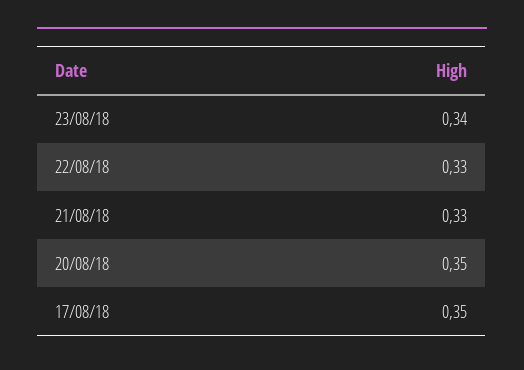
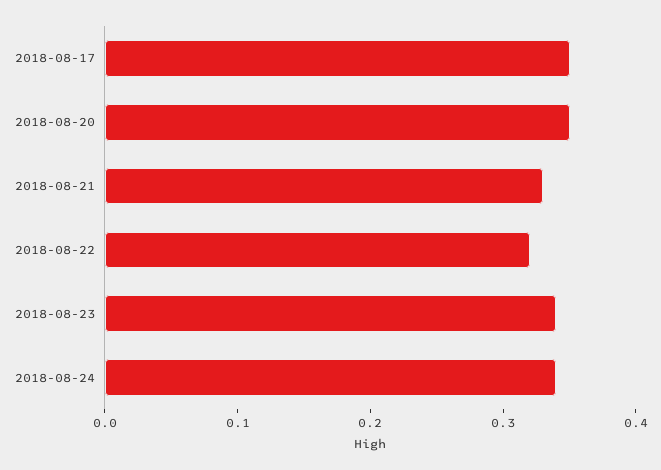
22/08/18: 0.33 -> 0.32
2018-08-24: none -> 0.34

